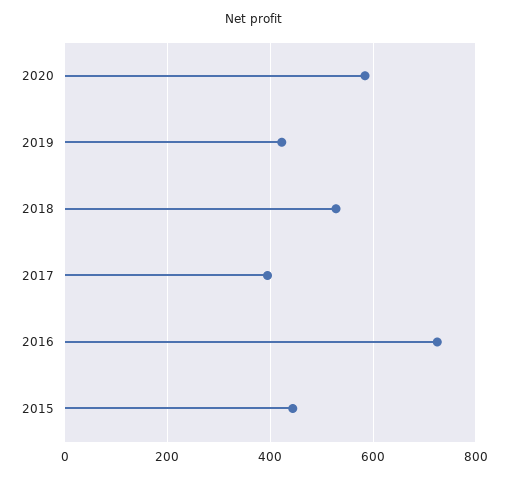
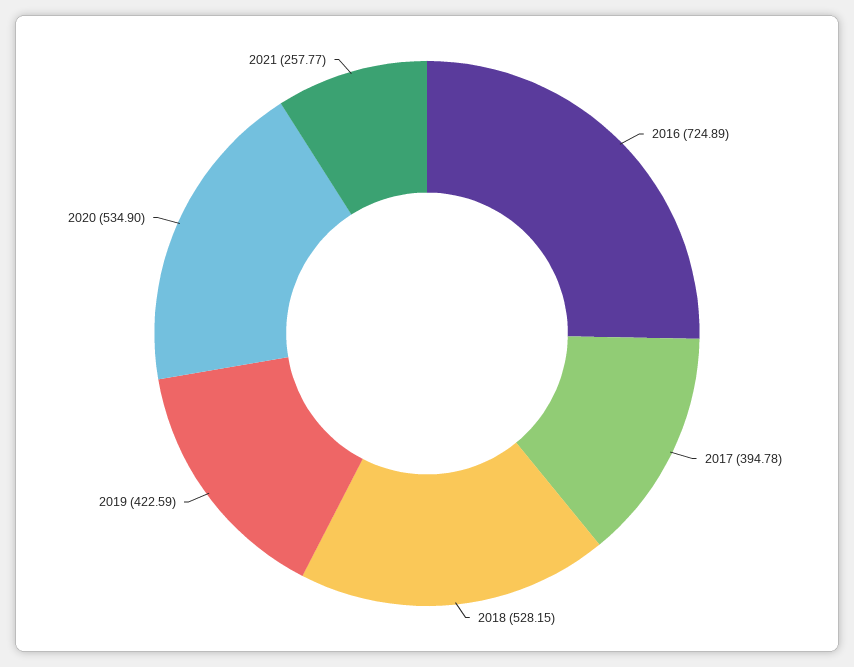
2020: 580 -> 534.9
2015: 440 -> none
2021: none -> 257.77

